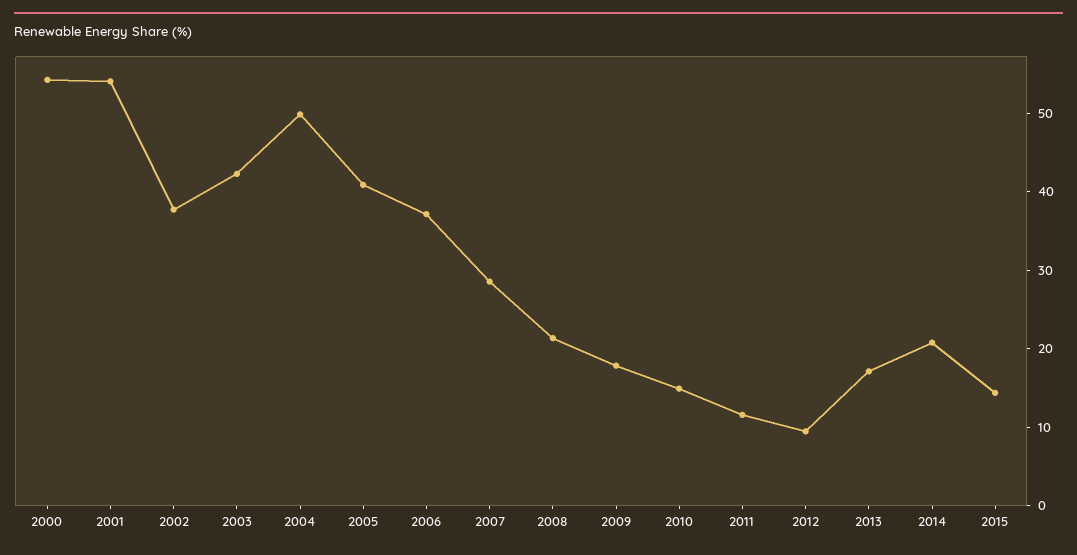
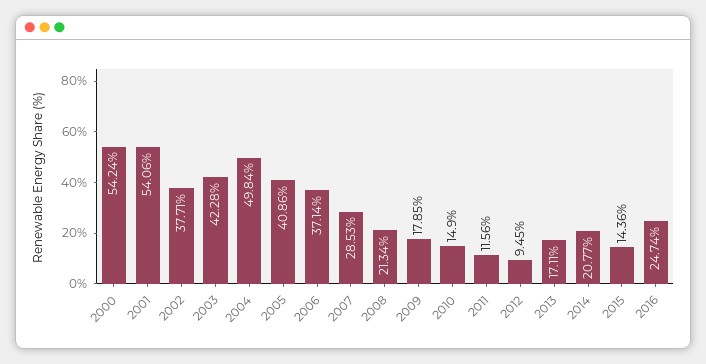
2016: none -> 24.74

